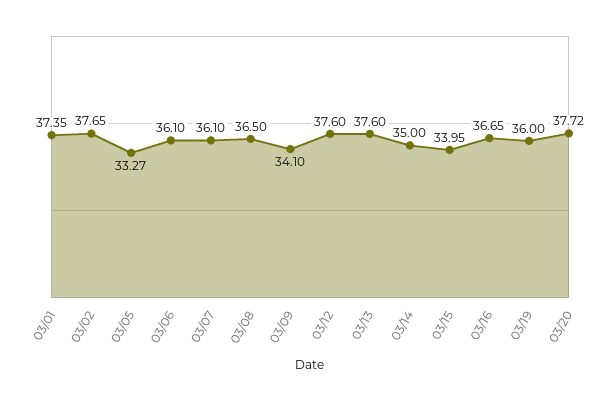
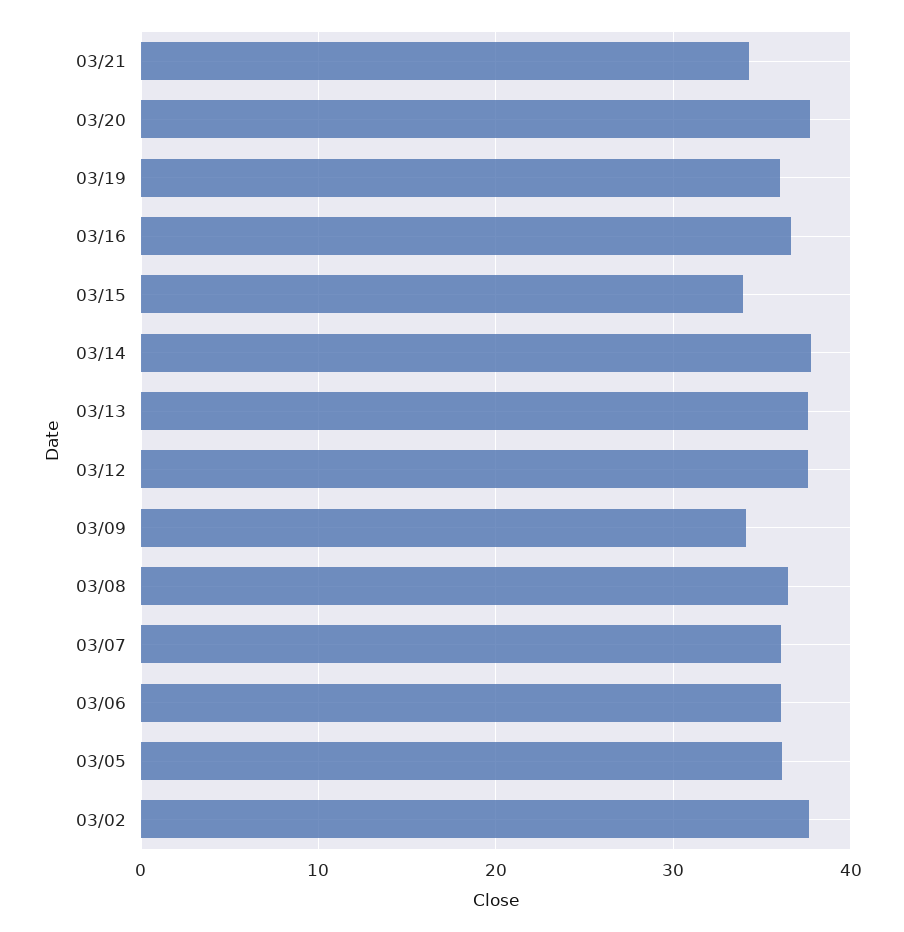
03/01: 37.35 -> none
03/05: 33.27 -> 36
03/14: 35 -> 38
03/21: none -> 34

